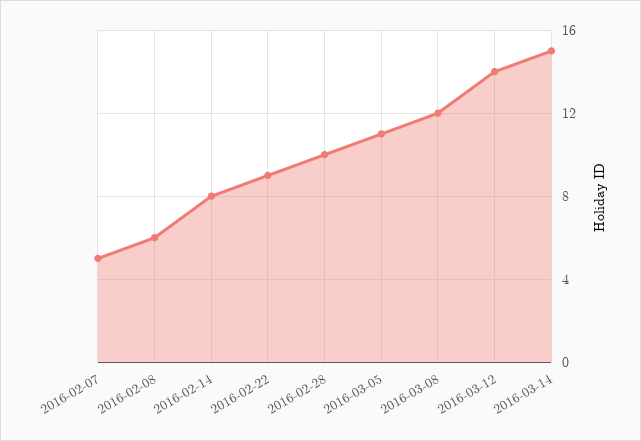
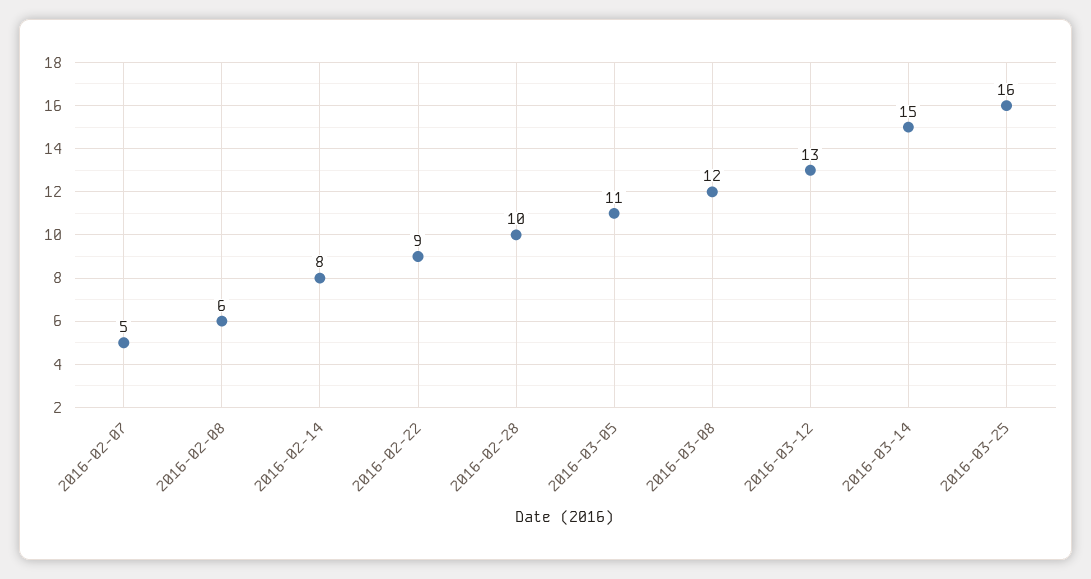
2016-03-12: 14 -> 13
2016-03-25: none -> 16

